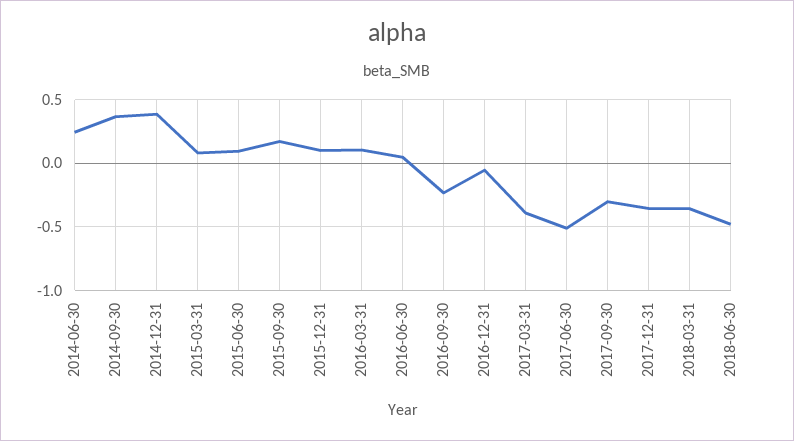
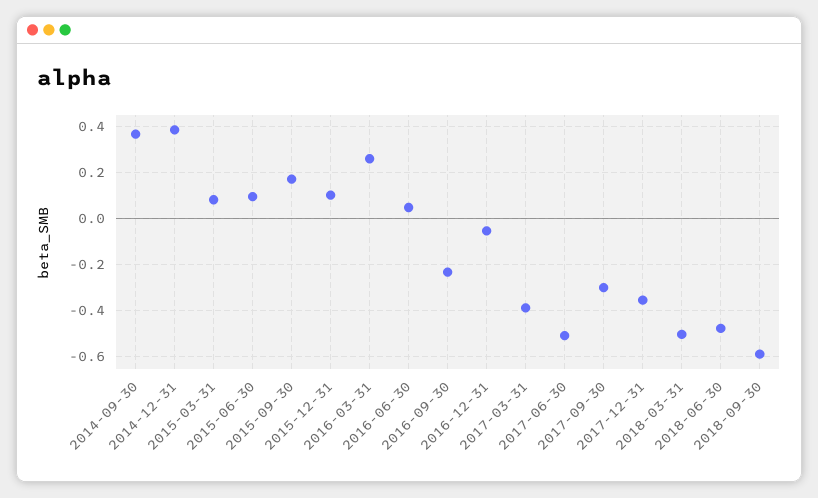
2014-06-30: 0.25 -> none
2016-03-31: 0.1 -> 0.25
2018-03-31: -0.35 -> -0.5
2018-09-30: none -> -0.6

